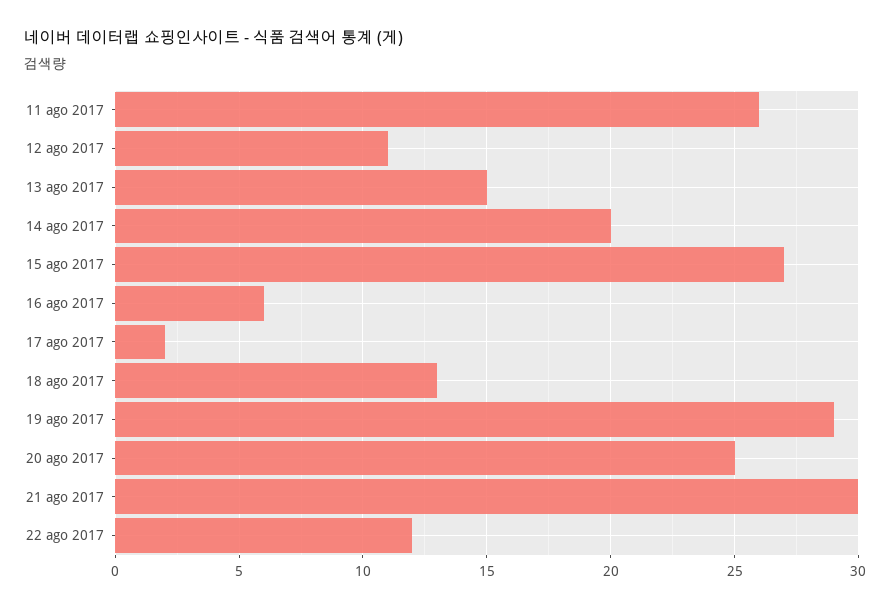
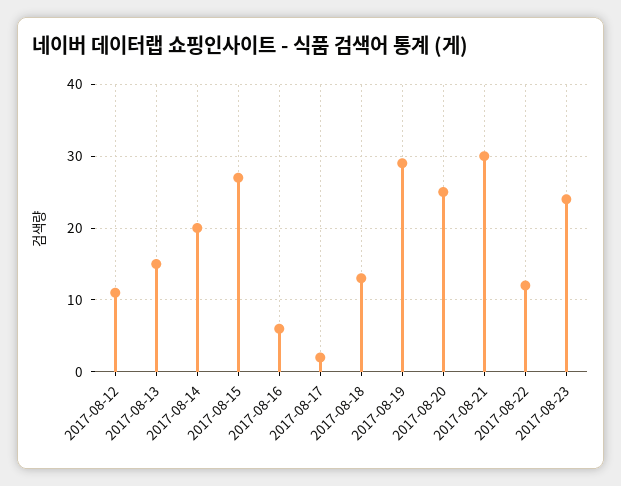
11 ago 2017: 26 -> none
2017-08-23: none -> 24

